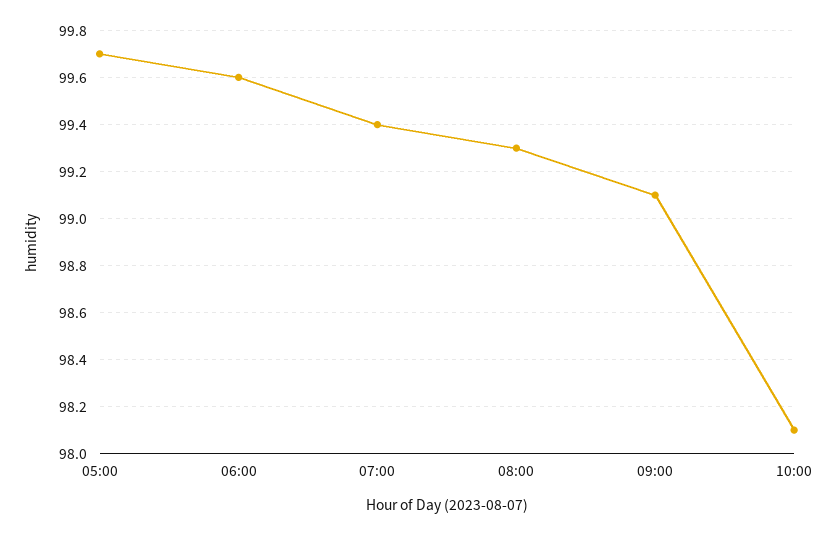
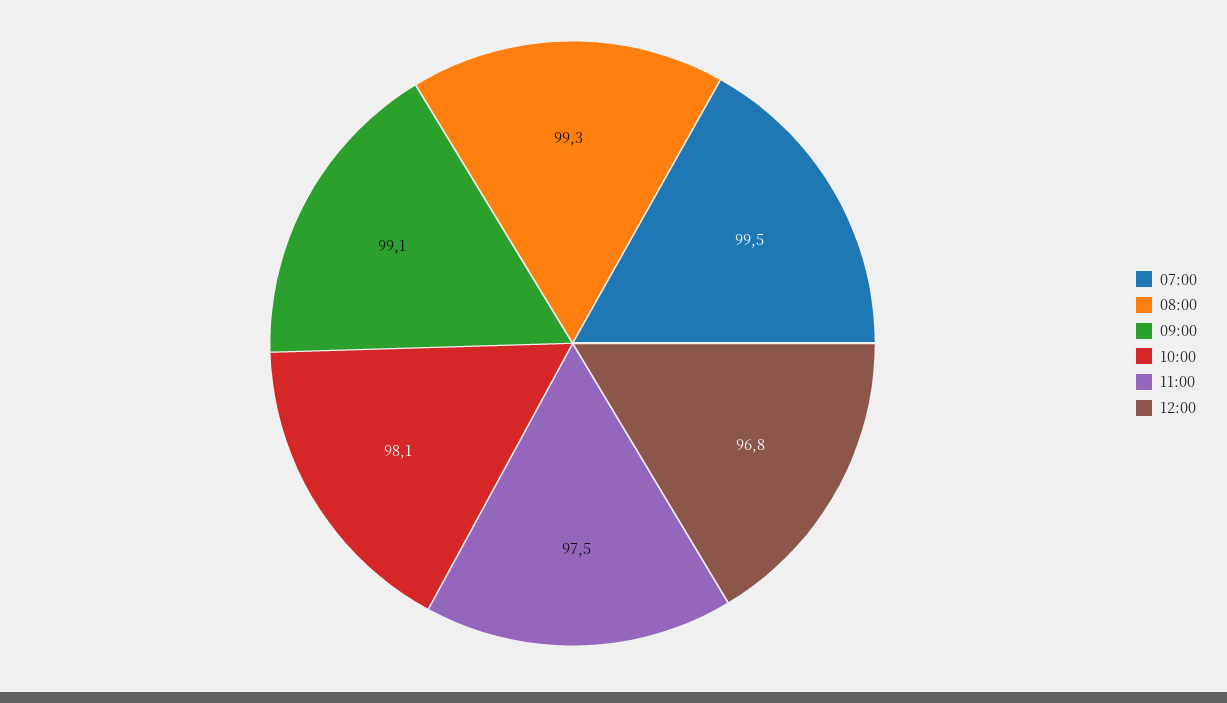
05:00: 99.7 -> none
06:00: 99.6 -> none
07:00: 99.4 -> 99.5
11:00: none -> 97.5
12:00: none -> 96.8

